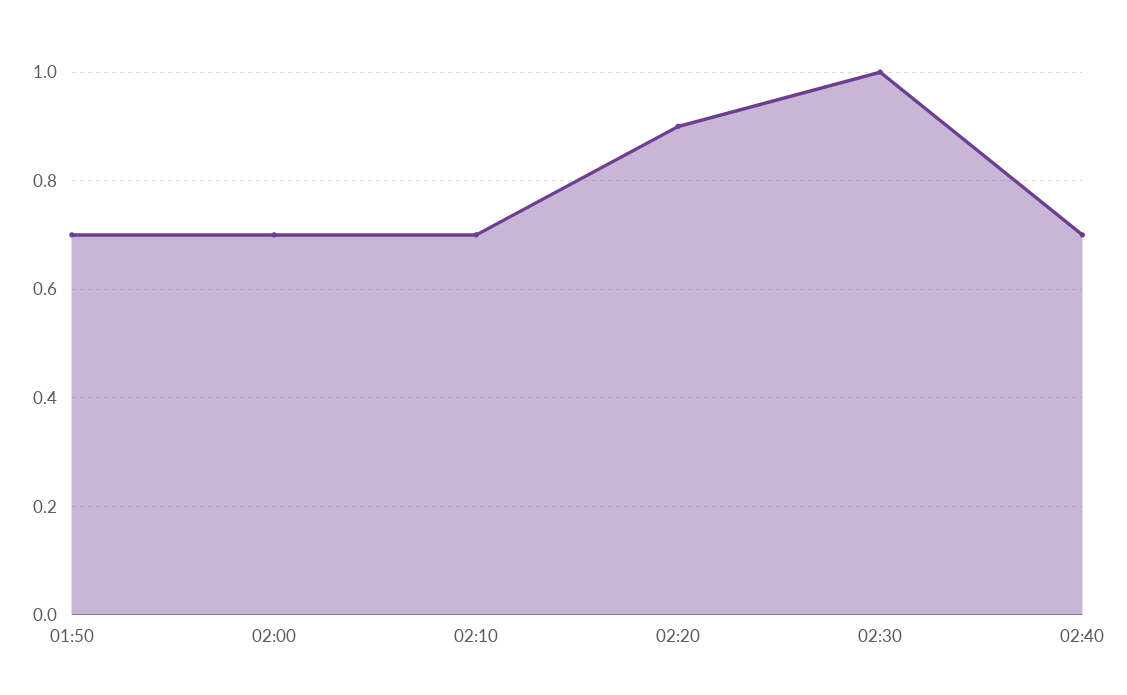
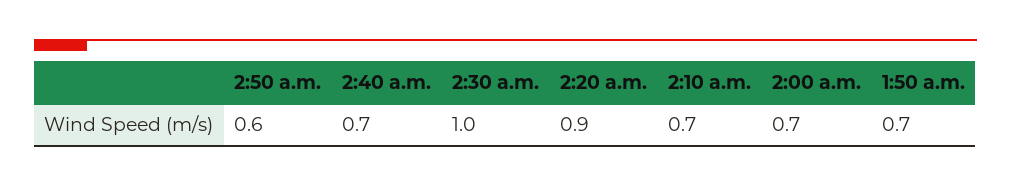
2:50 a.m.: none -> 0.6

